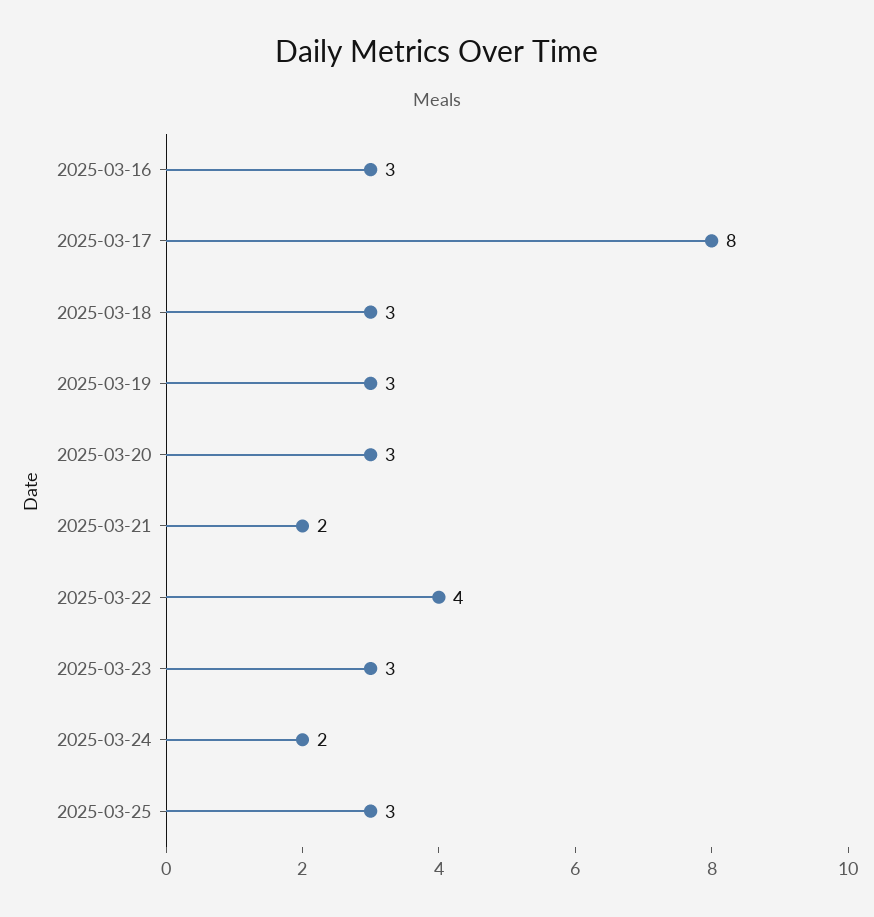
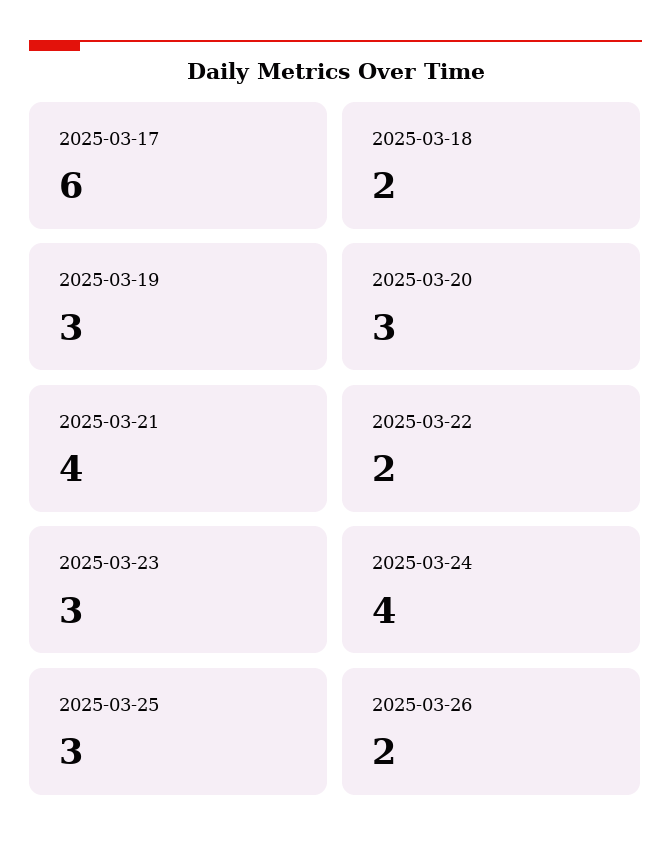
2025-03-16: 3 -> none
2025-03-17: 8 -> 6
2025-03-18: 3 -> 2
2025-03-21: 2 -> 4
2025-03-22: 4 -> 2
2025-03-24: 2 -> 4
2025-03-26: none -> 2

